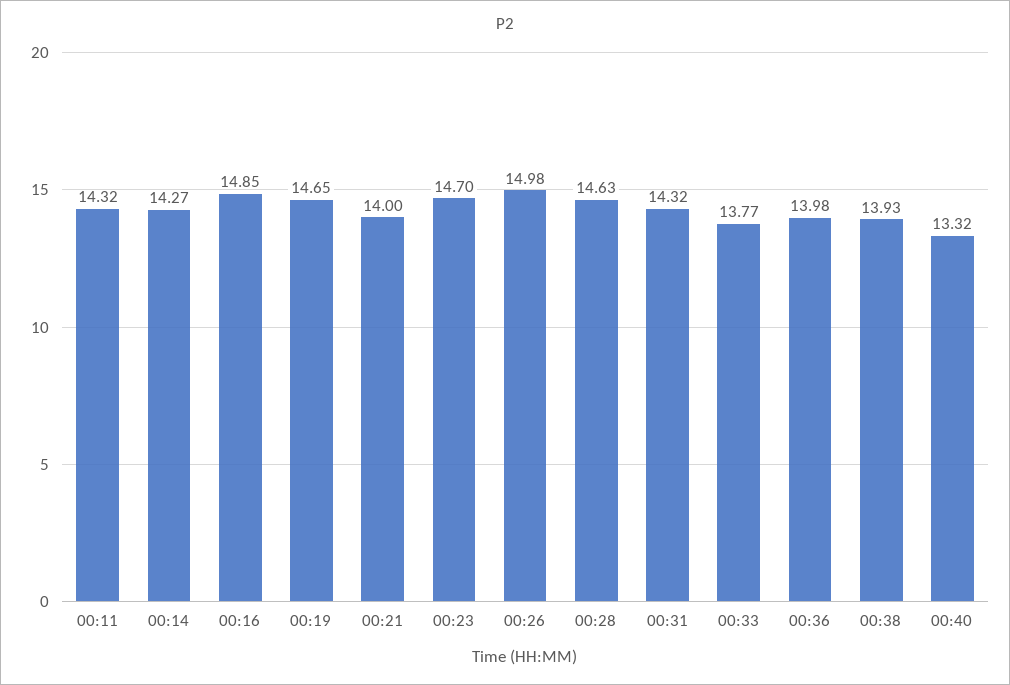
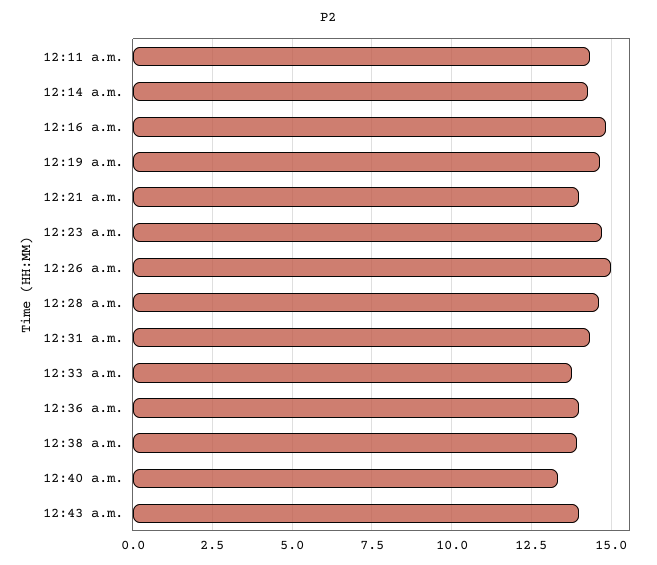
12:43 a.m.: none -> 14

